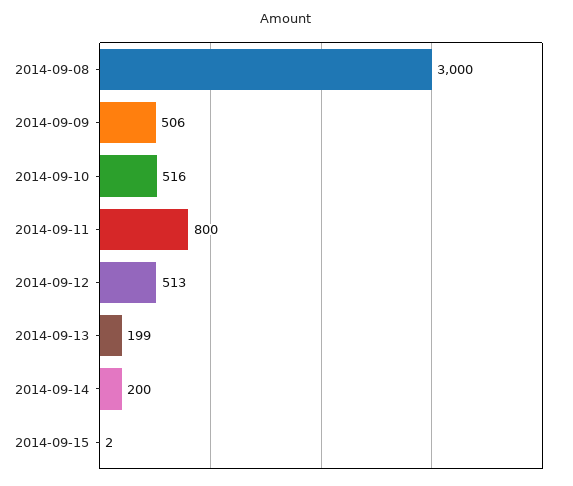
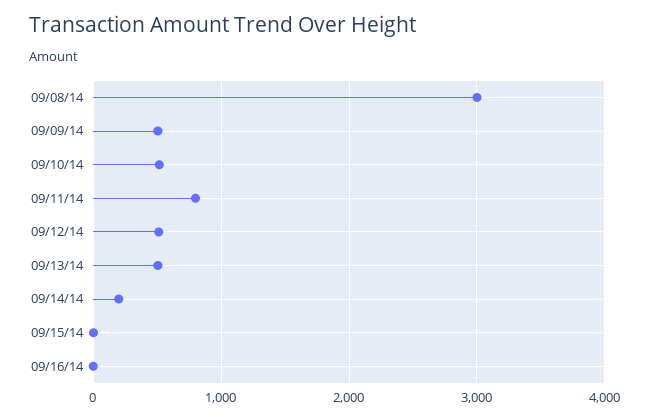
2014-09-13: 199 -> 500
09/16/14: none -> 0

